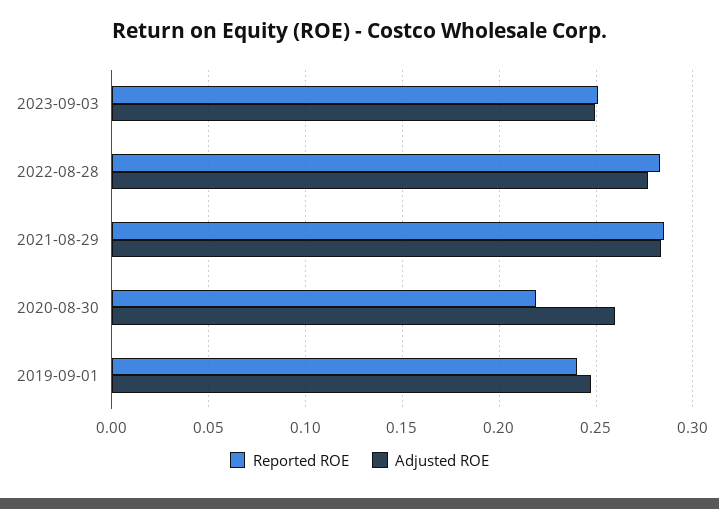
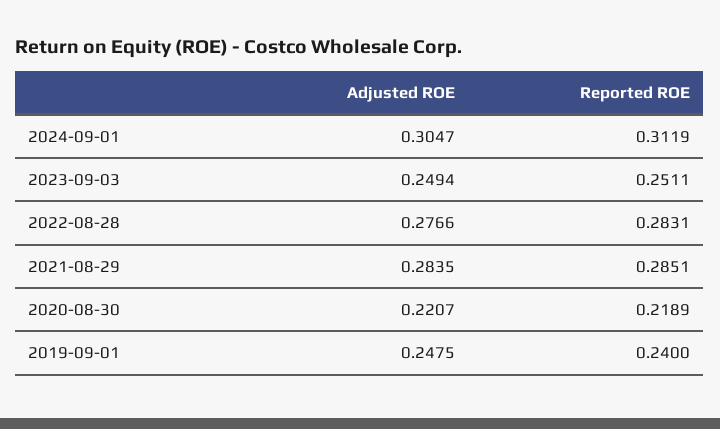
Adjusted ROE, 2020-08-30: 0.26 -> 0.2207
Adjusted ROE, 2024-09-01: none -> 0.3047
Reported ROE, 2024-09-01: none -> 0.3119

